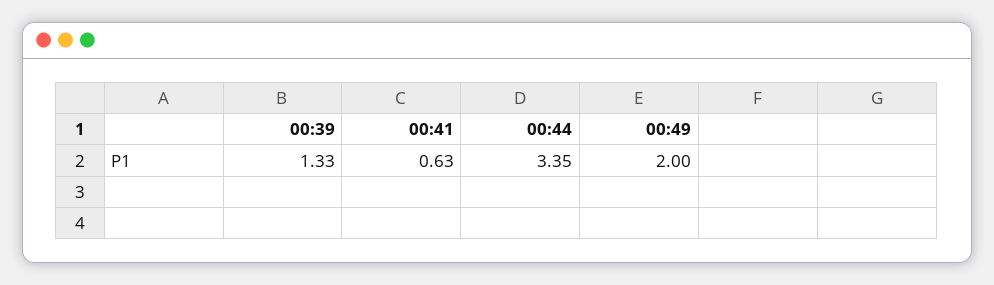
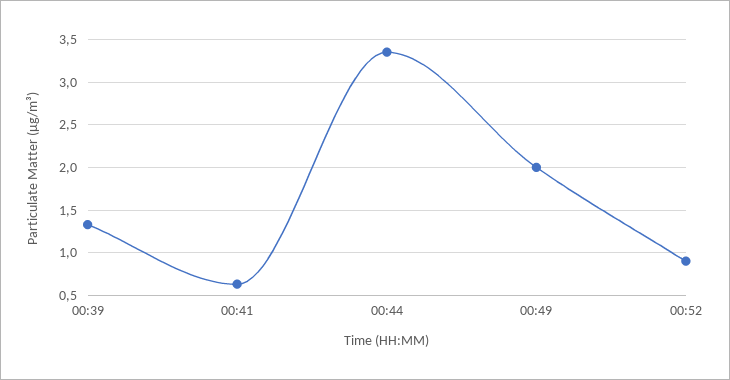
00:52: none -> 0.9

